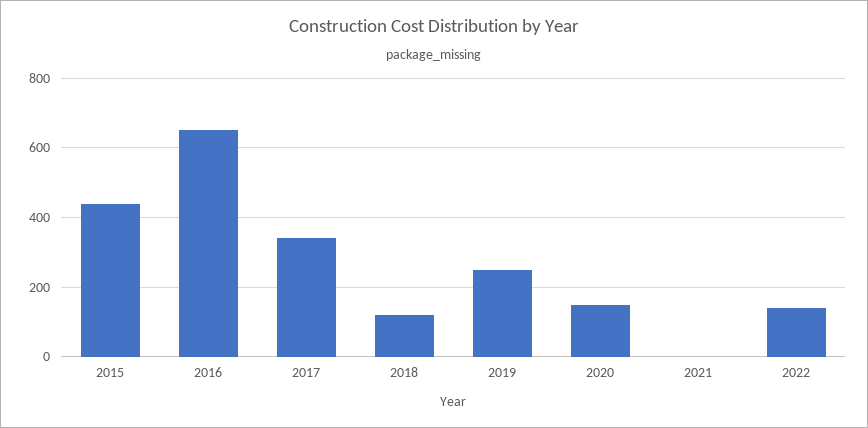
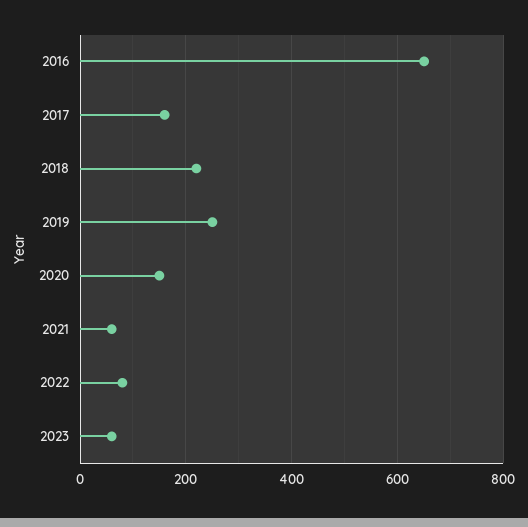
2015: 440 -> none
2017: 340 -> 160
2018: 120 -> 220
2021: 0 -> 60
2022: 140 -> 80
2023: none -> 60

